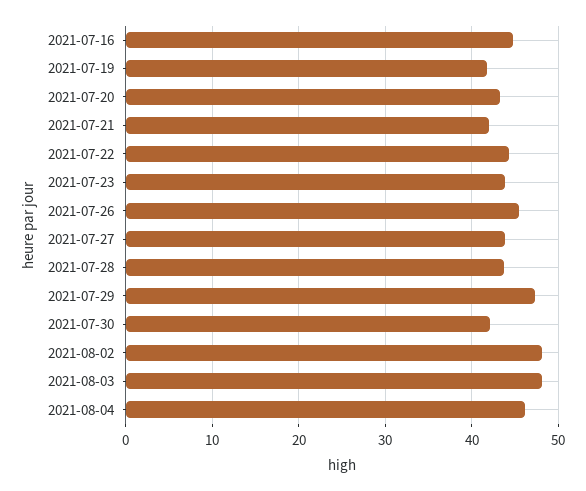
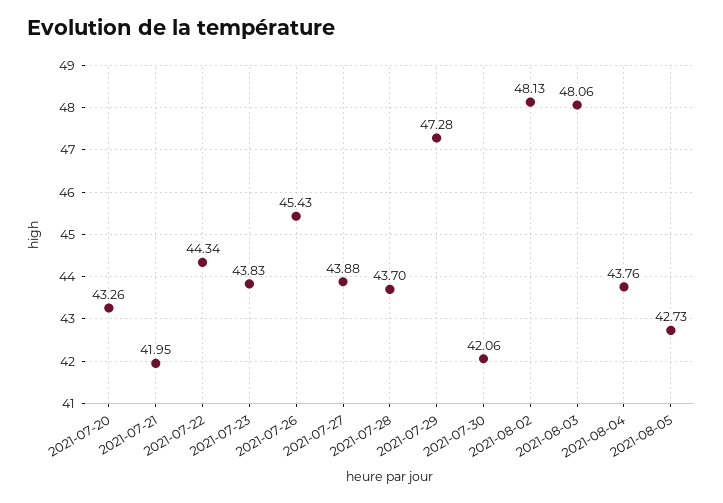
2021-07-16: 45 -> none
2021-07-19: 42 -> none
2021-08-04: 46 -> 43.76
2021-08-05: none -> 42.73

